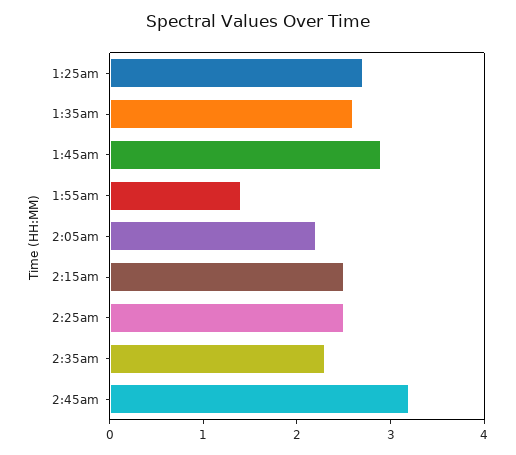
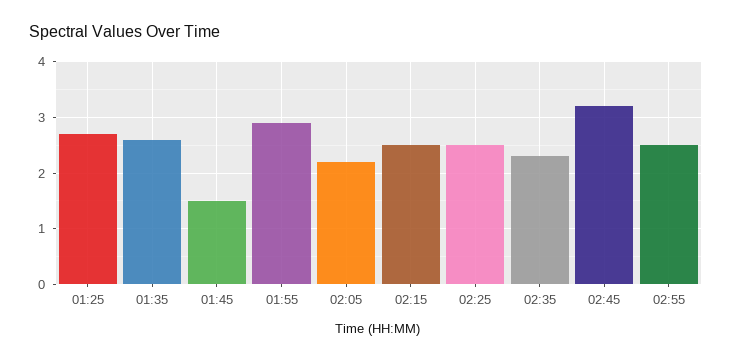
1:45am: 2.9 -> 1.5
1:55am: 1.4 -> 3
02:55: none -> 2.5

